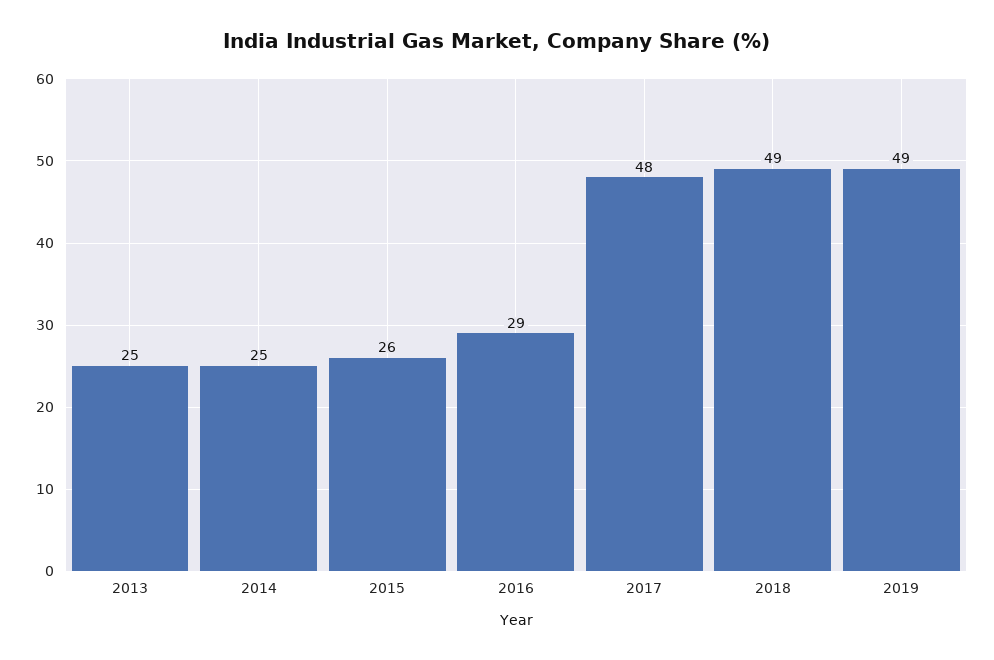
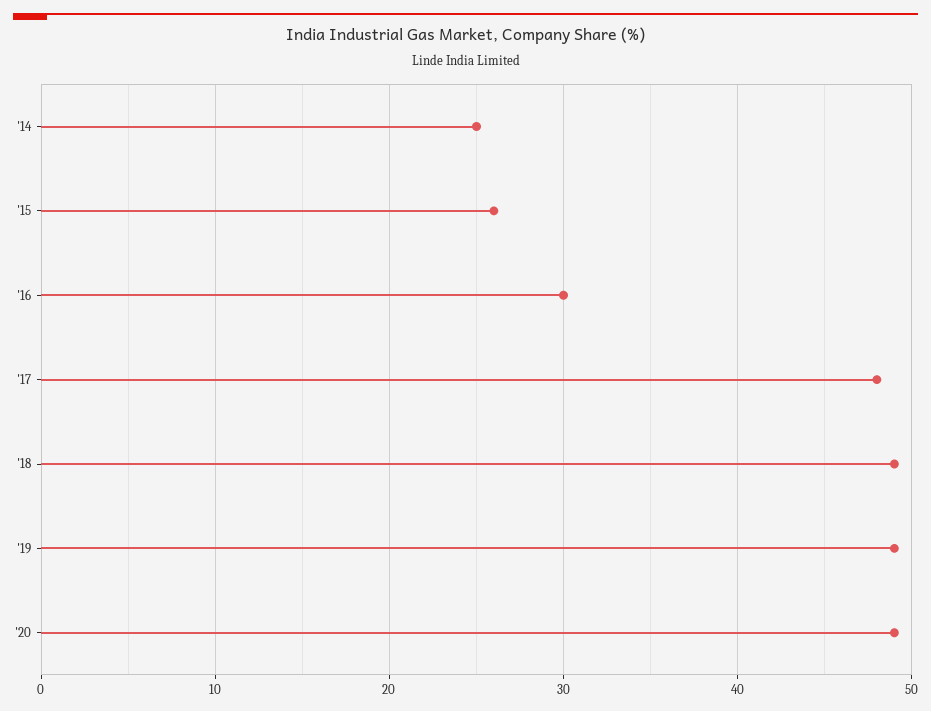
2013: 25 -> none
2016: 29 -> 30
'20: none -> 49

